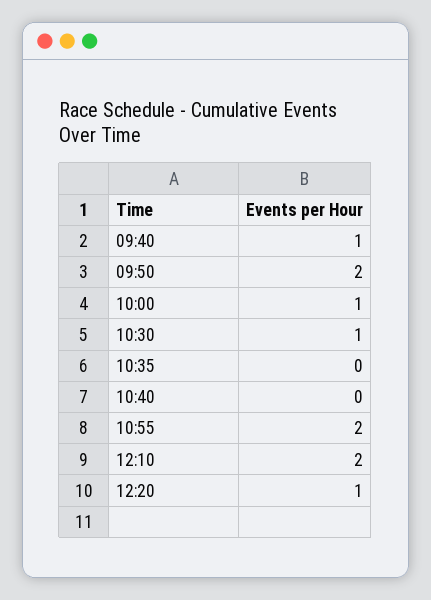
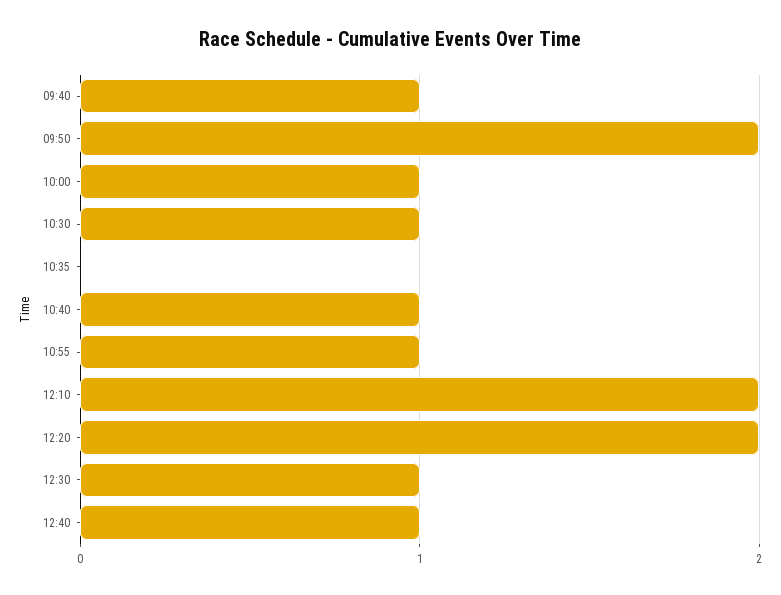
10:40: 0 -> 1
10:55: 2 -> 1
12:20: 1 -> 2
12:30: none -> 1
12:40: none -> 1

